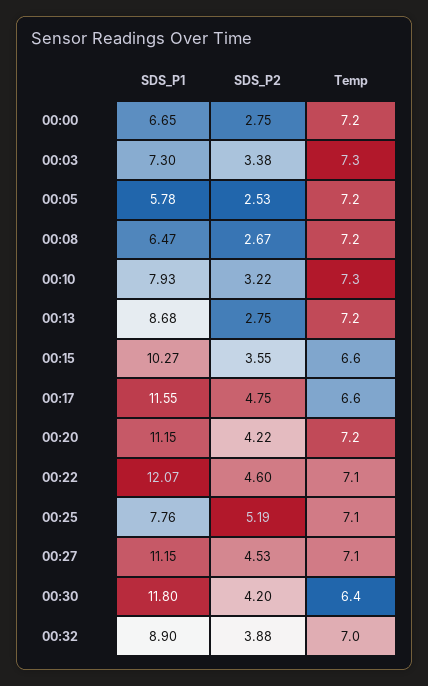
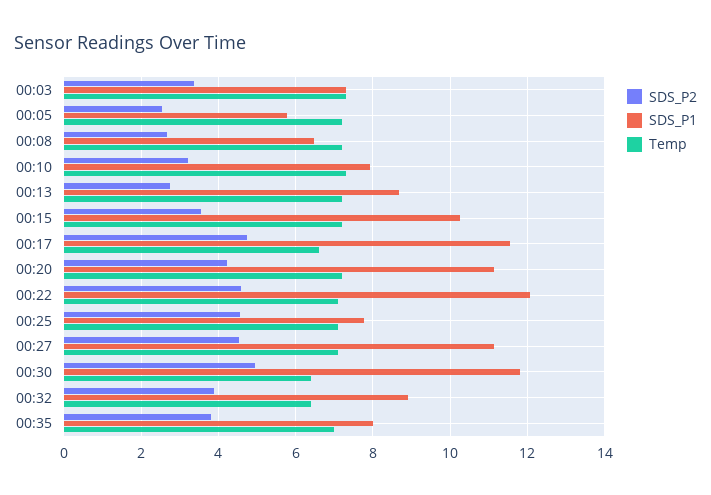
SDS_P1, 00:00: 6.65 -> none
SDS_P2, 00:00: 2.75 -> none
Temp, 00:00: 7.2 -> none
Temp, 00:15: 6.6 -> 7.2
SDS_P2, 00:25: 5.19 -> 4.6
SDS_P2, 00:30: 4.2 -> 5
Temp, 00:32: 7 -> 6.4
SDS_P2, 00:35: none -> 3.8
SDS_P1, 00:35: none -> 8
Temp, 00:35: none -> 7

